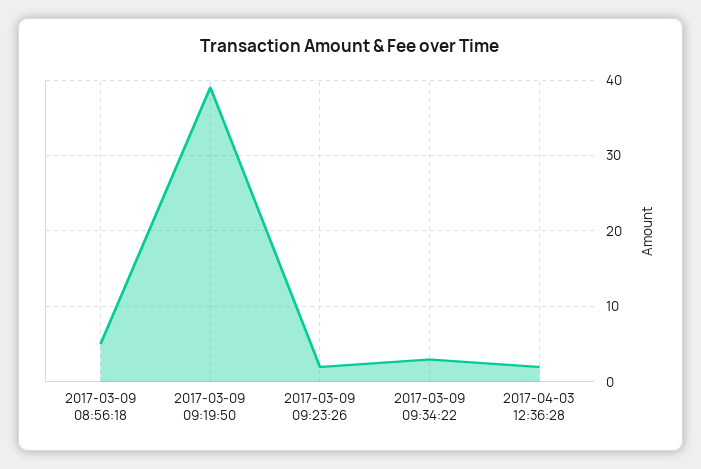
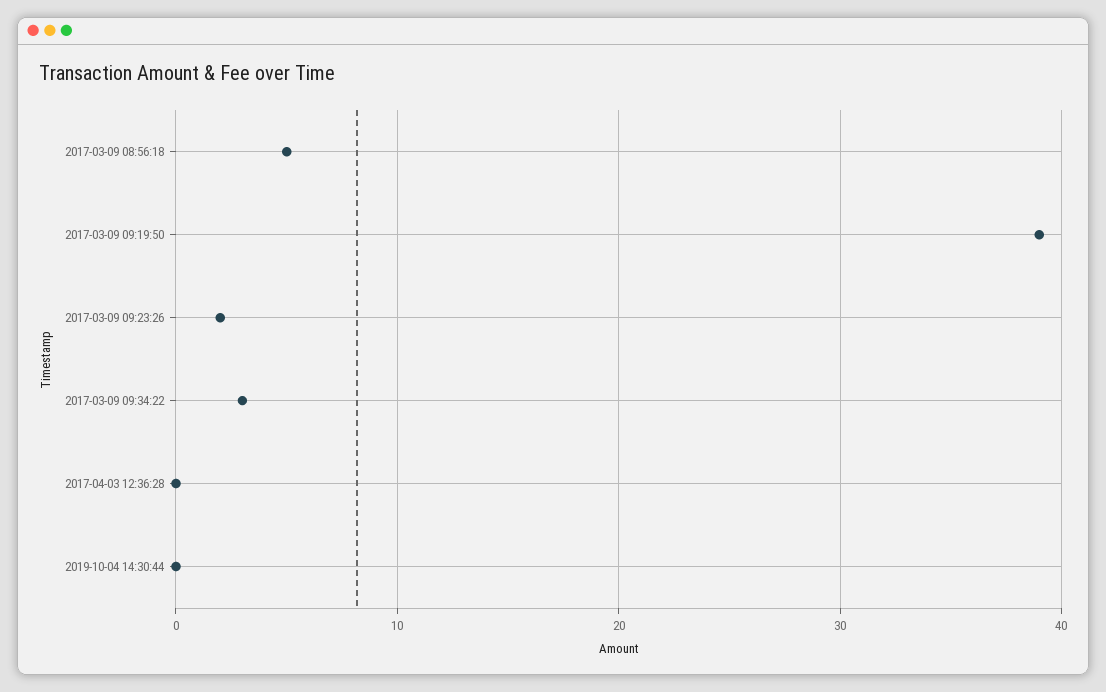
2017-04-03 12:36:28: 2 -> 0
2019-10-04 14:30:44: none -> 0

